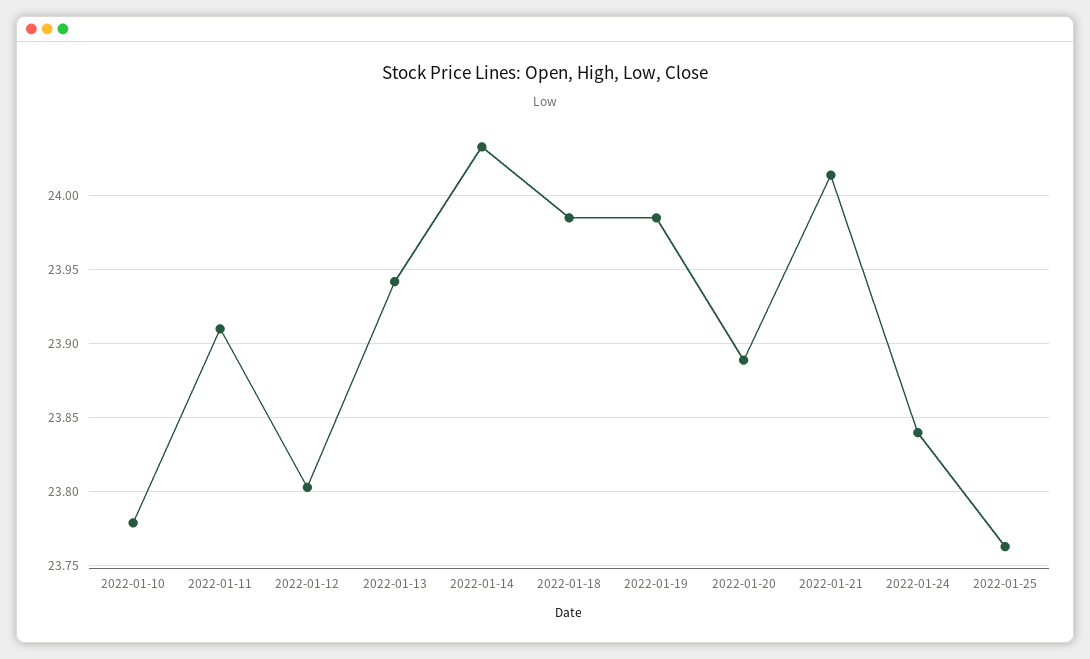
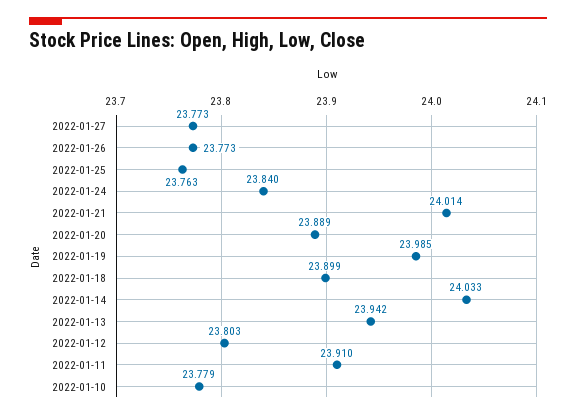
2022-01-18: 23.985 -> 23.899
2022-01-27: none -> 23.773
2022-01-26: none -> 23.773

